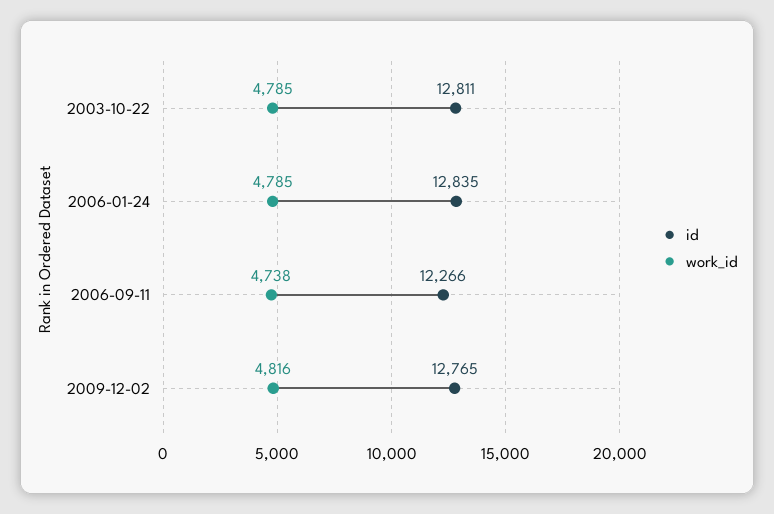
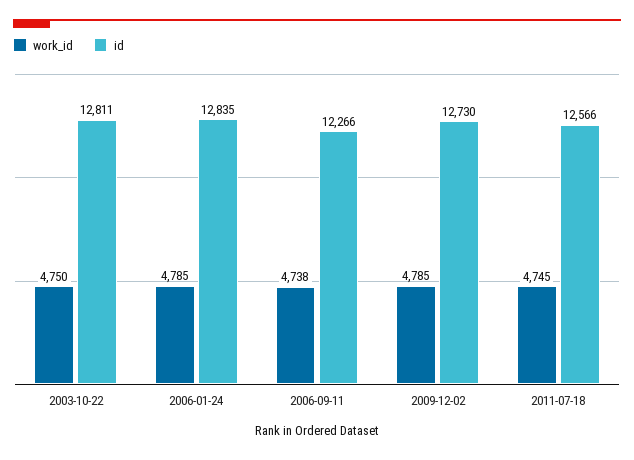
work_id, 2003-10-22: 4785 -> 4750
id, 2009-12-02: 12765 -> 12730
work_id, 2009-12-02: 4816 -> 4785
work_id, 2011-07-18: none -> 4745
id, 2011-07-18: none -> 12566

